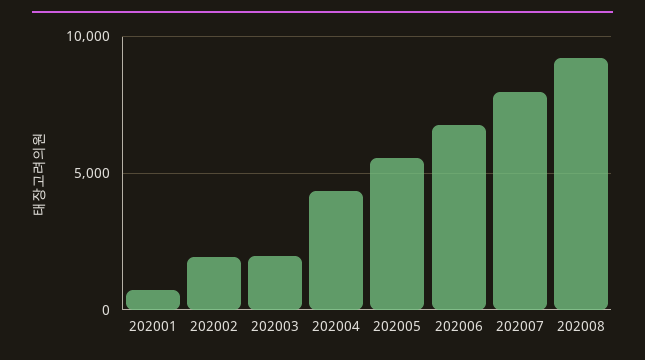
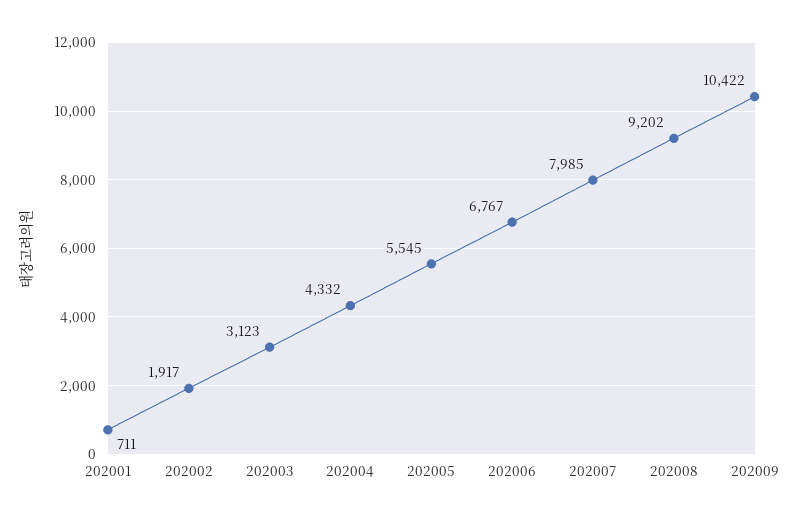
202003: 2000 -> 3123
202009: none -> 10422

